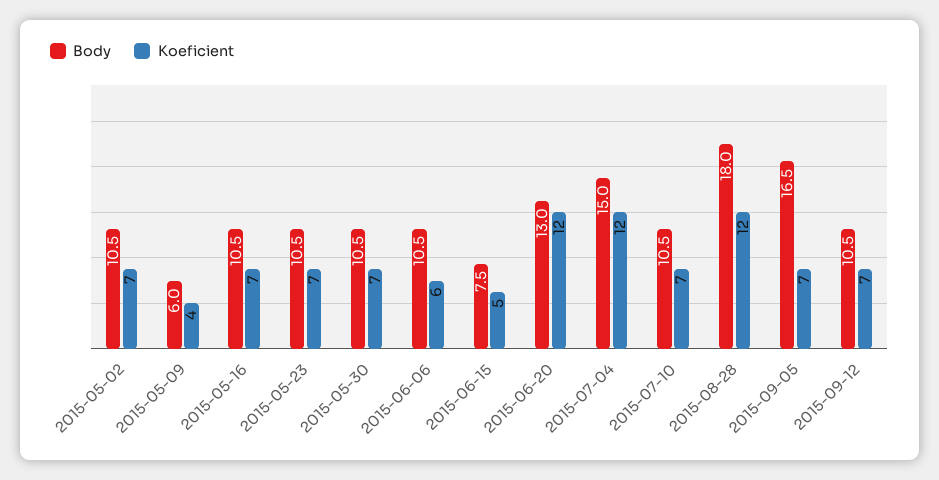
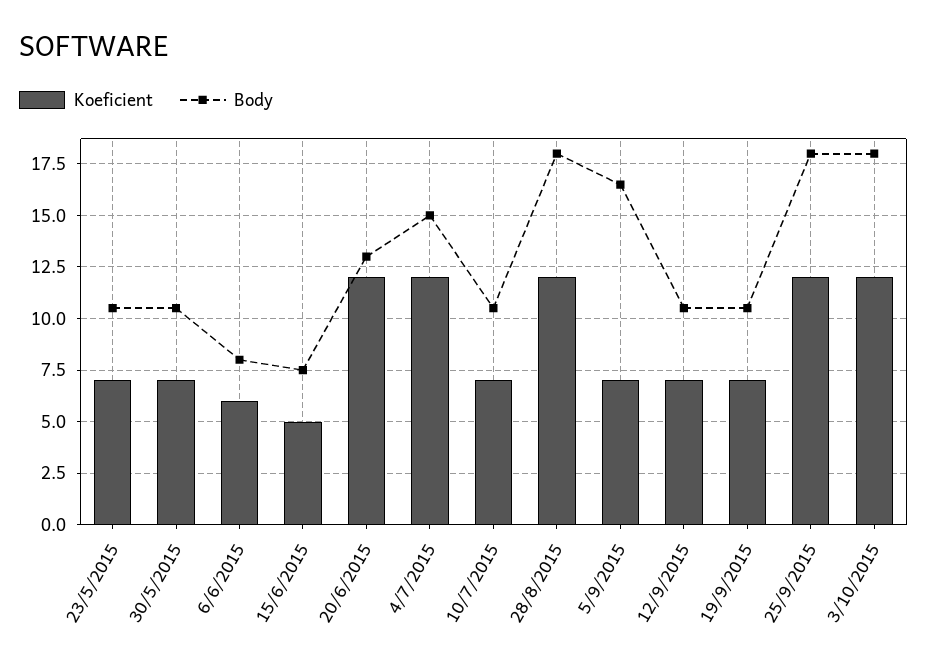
Body, 2015-05-02: 10.5 -> none
Koeficient, 2015-05-02: 7 -> none
Body, 2015-05-09: 6 -> none
Koeficient, 2015-05-09: 4 -> none
Body, 2015-05-16: 10.5 -> none
Koeficient, 2015-05-16: 7 -> none
Body, 2015-06-06: 10.5 -> 8
Koeficient, 19/9/2015: none -> 7
Body, 19/9/2015: none -> 10.5
Koeficient, 25/9/2015: none -> 12
Body, 25/9/2015: none -> 18
Koeficient, 3/10/2015: none -> 12
Body, 3/10/2015: none -> 18

